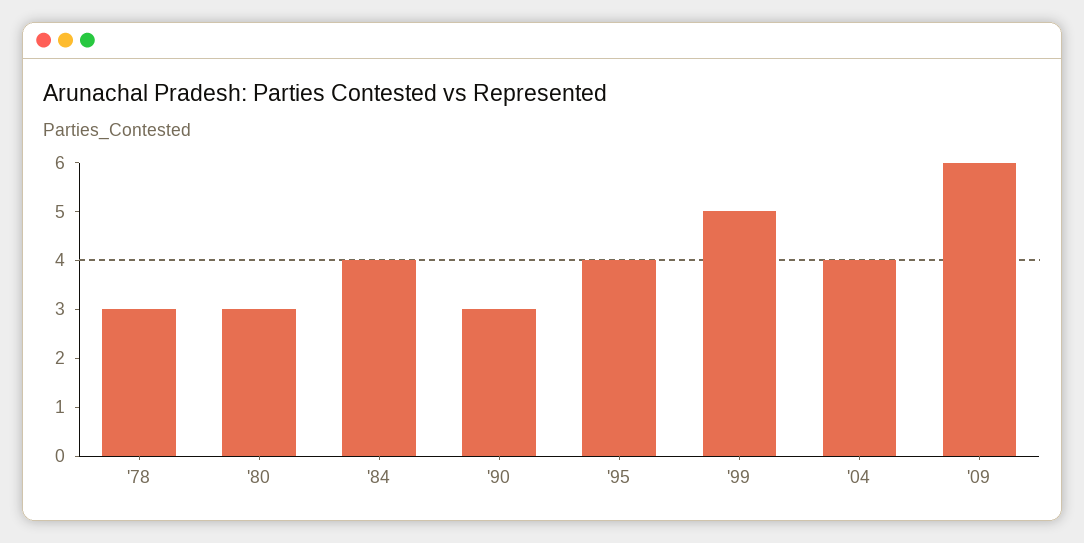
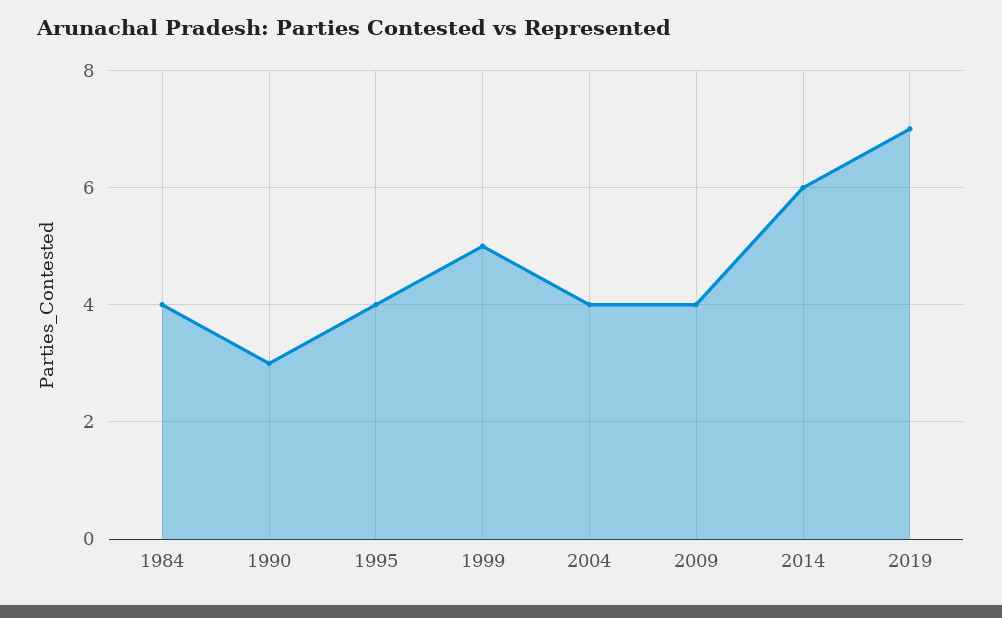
'78: 3 -> none
'80: 3 -> none
'09: 6 -> 4
2014: none -> 6
2019: none -> 7

